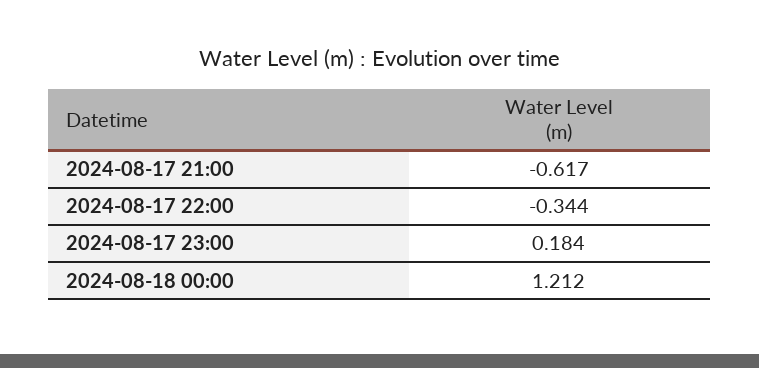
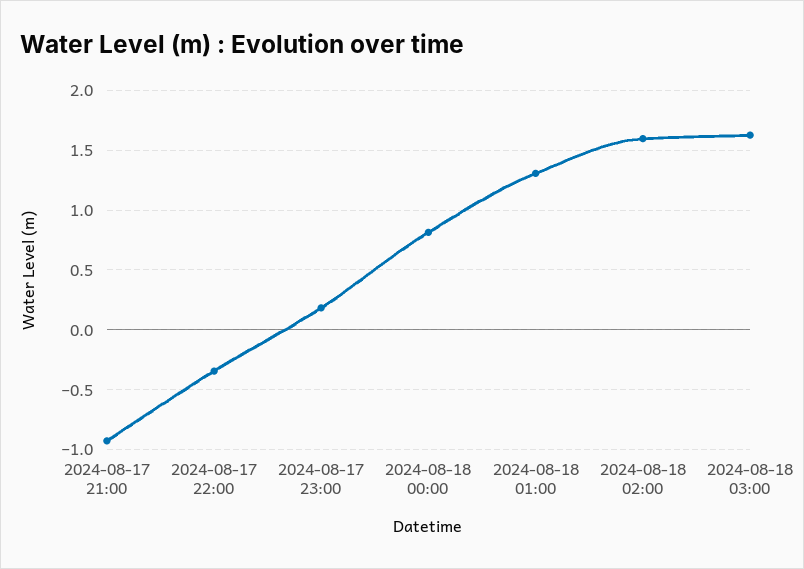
2024-08-17 21:00: -0.617 -> -0.9
2024-08-18 00:00: 1.212 -> 0.8
2024-08-18 01:00: none -> 1.3
2024-08-18 02:00: none -> 1.6
2024-08-18 03:00: none -> 1.6

